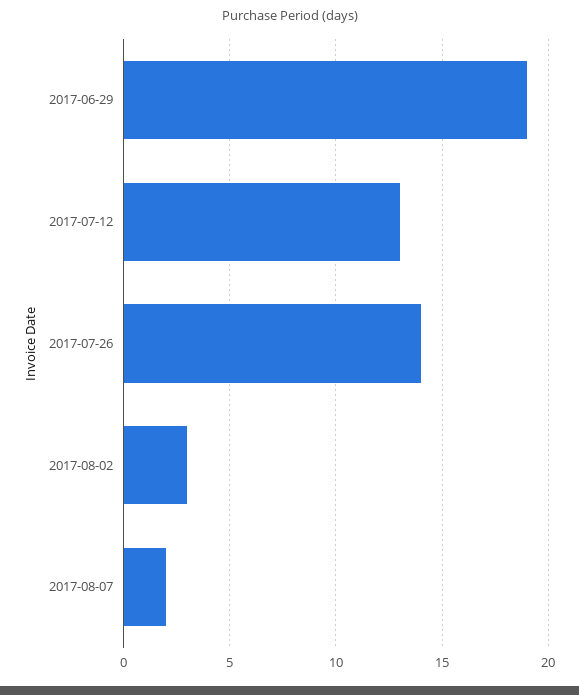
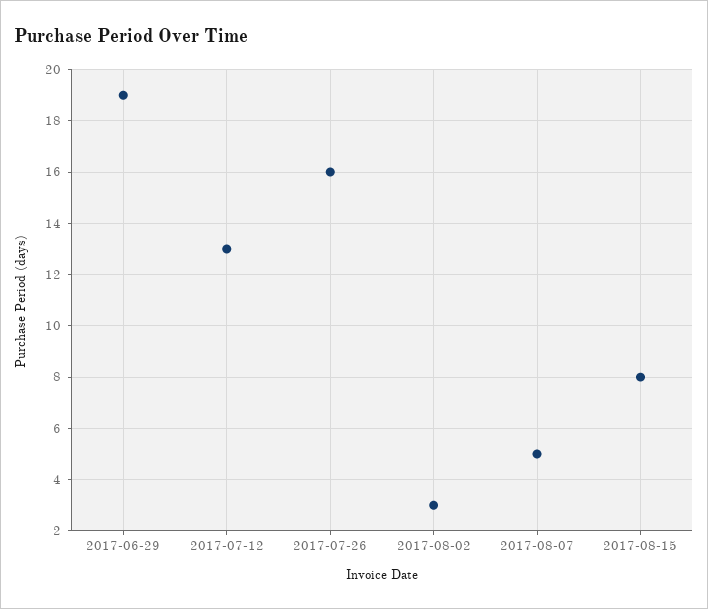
2017-07-26: 14 -> 16
2017-08-07: 2 -> 5
2017-08-15: none -> 8

